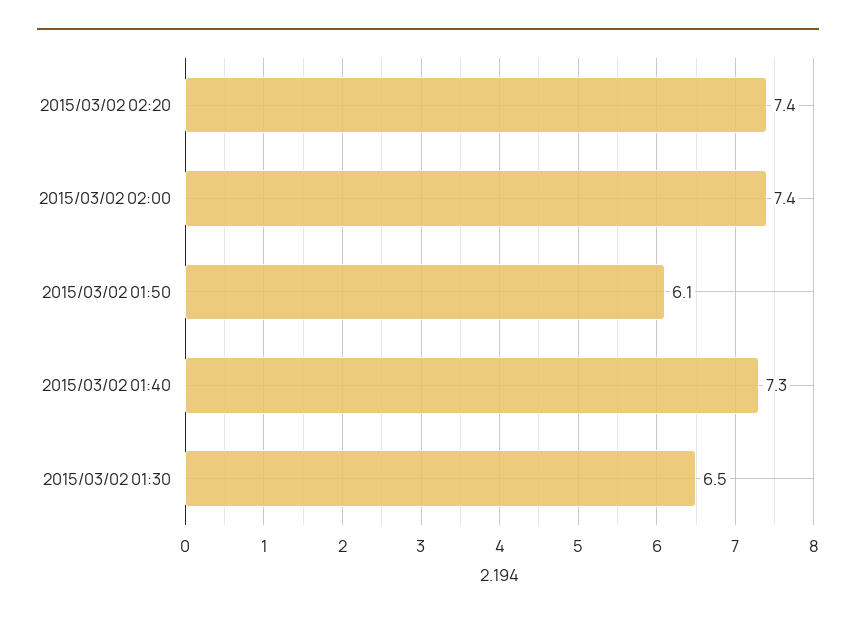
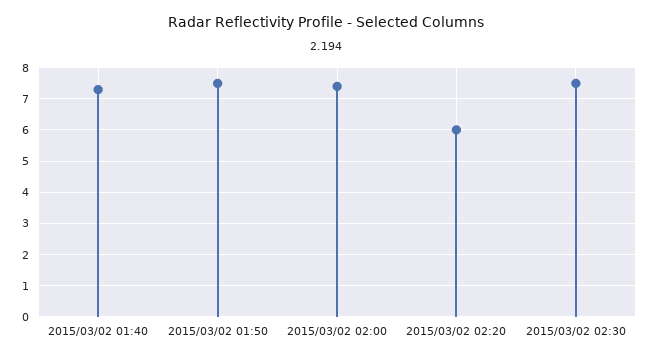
2015/03/02 02:20: 7.4 -> 6
2015/03/02 01:50: 6.1 -> 7.5
2015/03/02 01:30: 6.5 -> none
2015/03/02 02:30: none -> 7.5

